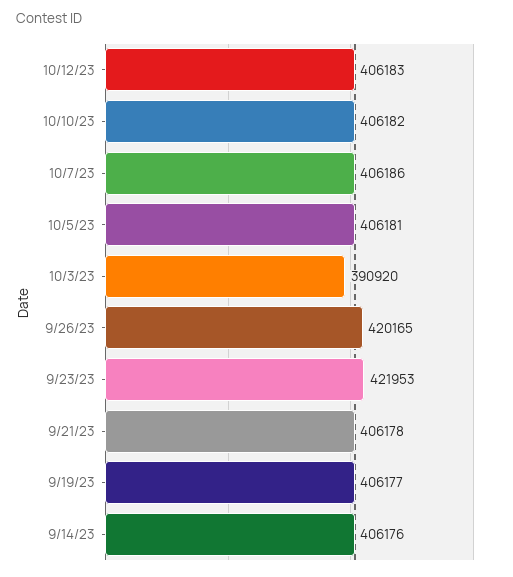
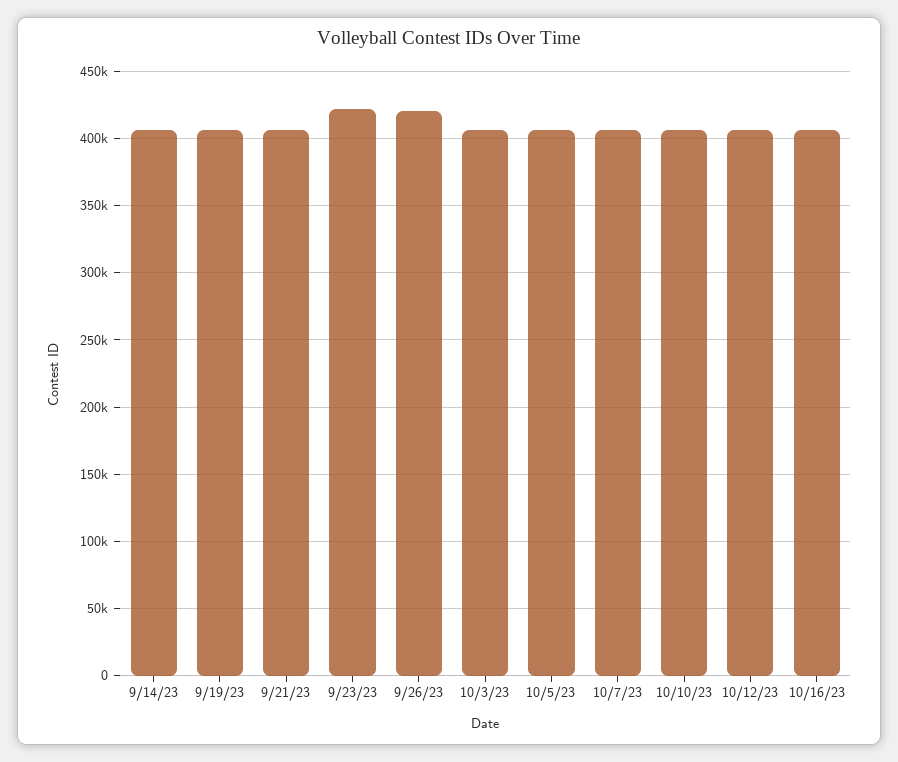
10/3/23: 390920 -> 405000
10/16/23: none -> 405000

